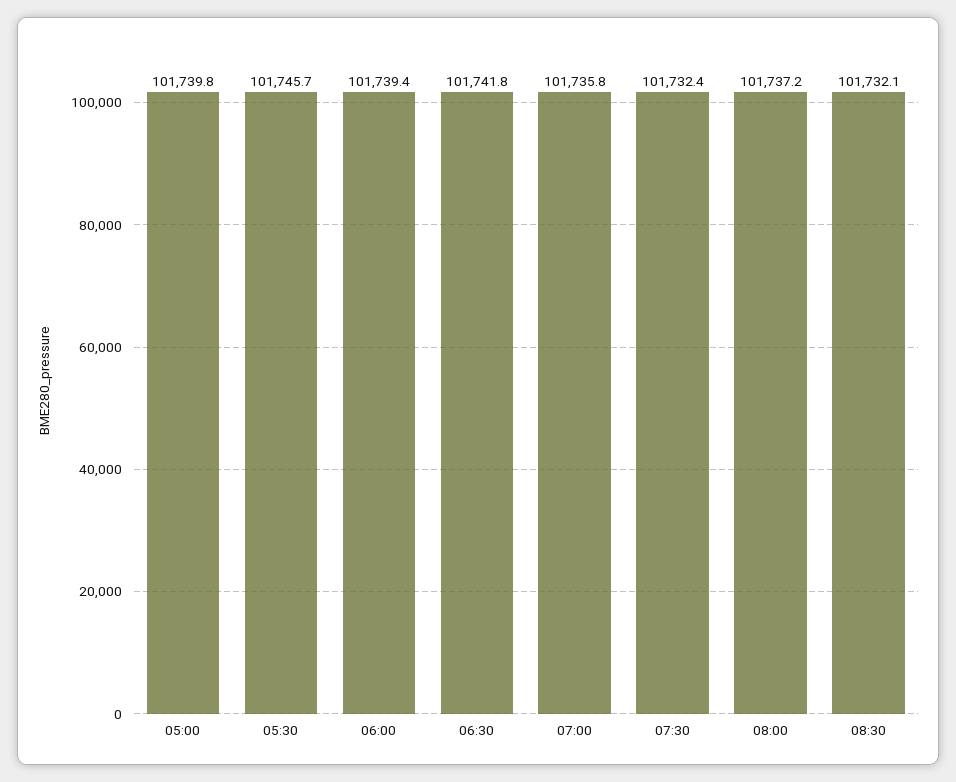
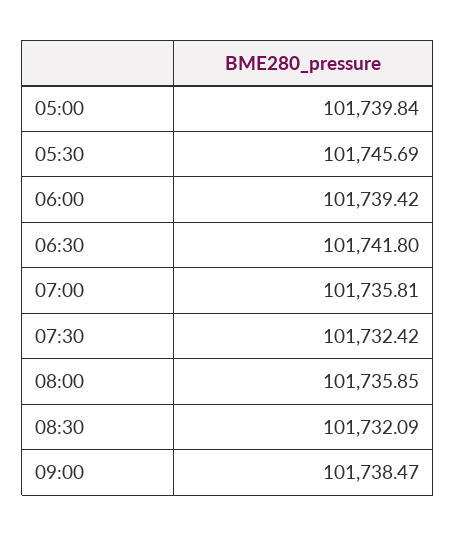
08:00: 101737.2 -> 101735.85
09:00: none -> 101738.47

